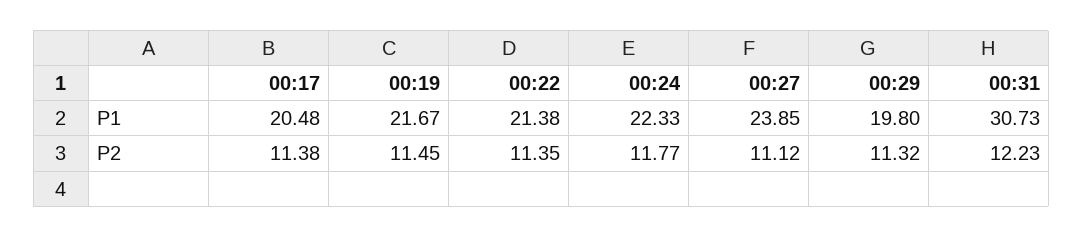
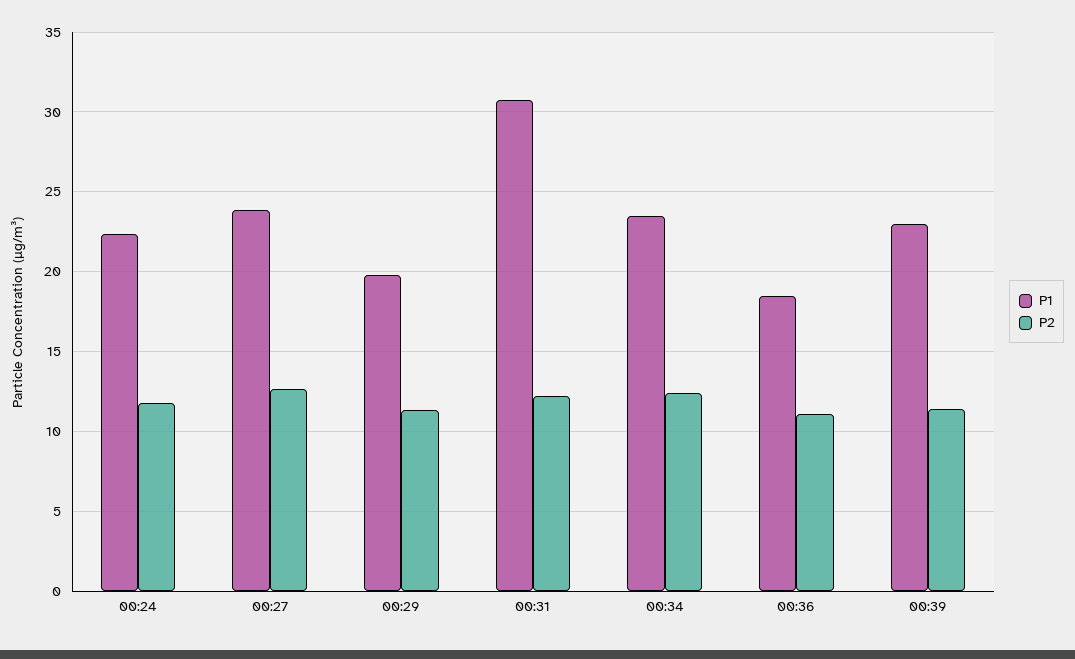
P1, 00:17: 20.48 -> none
P1, 00:19: 21.67 -> none
P1, 00:22: 21.38 -> none
P2, 00:17: 11.38 -> none
P2, 00:19: 11.45 -> none
P2, 00:22: 11.35 -> none
P2, 00:27: 11.12 -> 12.5
P1, 00:34: none -> 23.5
P2, 00:34: none -> 12.5
P1, 00:36: none -> 18.5
P2, 00:36: none -> 11
P1, 00:39: none -> 23
P2, 00:39: none -> 11.5

